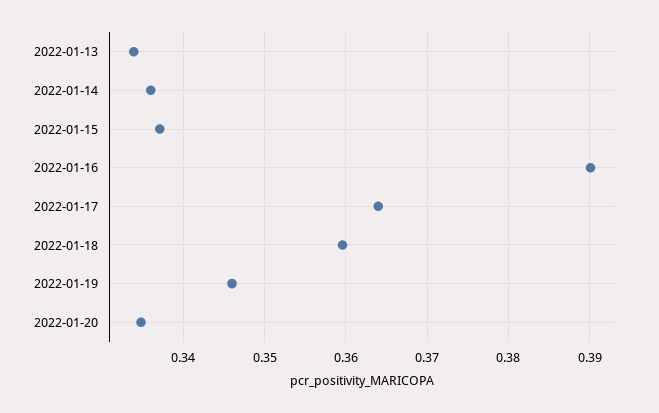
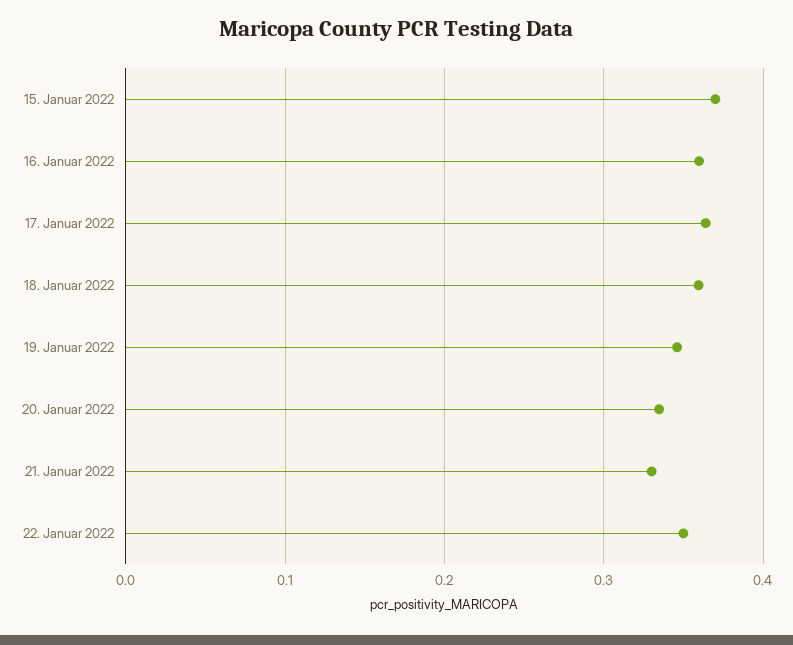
2022-01-13: 0.334 -> none
2022-01-14: 0.336 -> none
2022-01-15: 0.337 -> 0.37
2022-01-16: 0.39 -> 0.36
21. Januar 2022: none -> 0.33
22. Januar 2022: none -> 0.35

